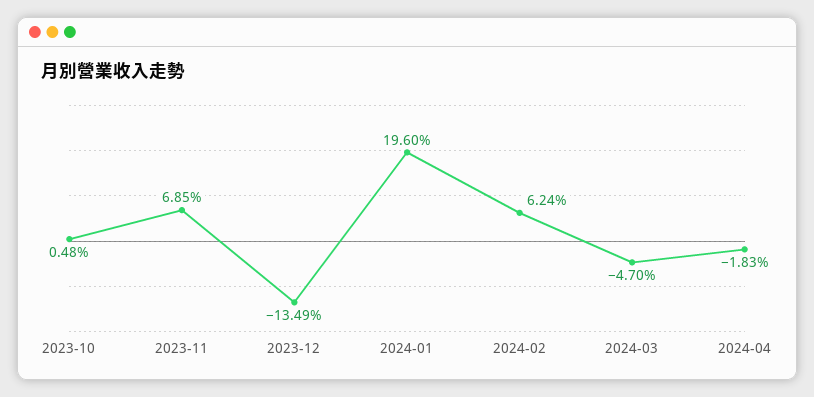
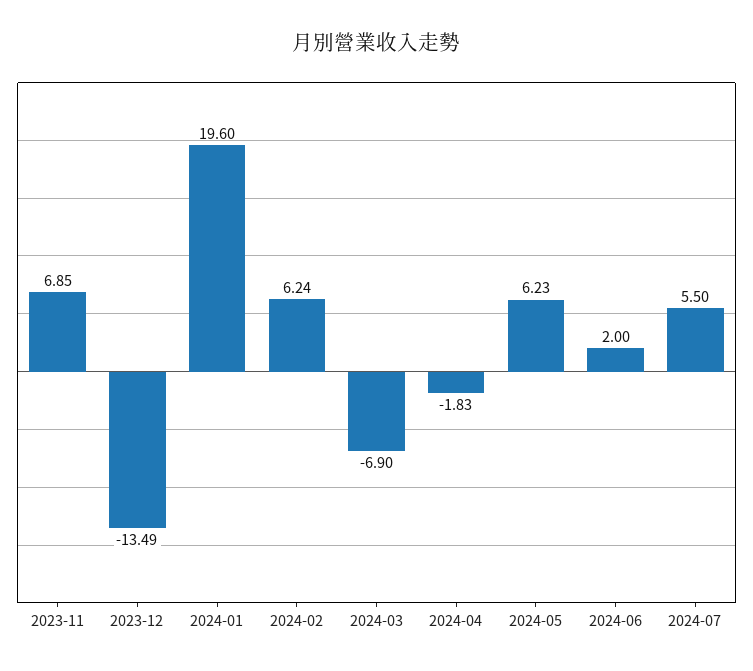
2023-10: 0.48 -> none
2024-03: -4.7 -> -6.9
2024-05: none -> 6.23
2024-06: none -> 2
2024-07: none -> 5.5

